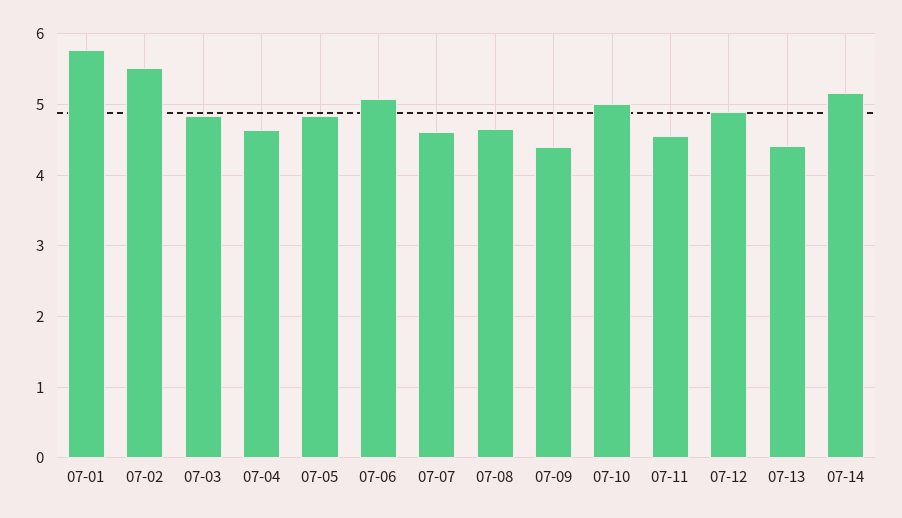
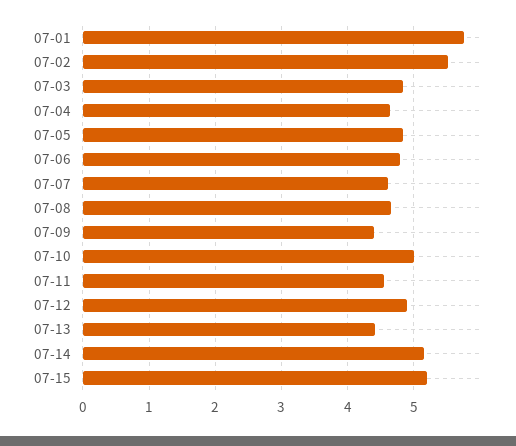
07-06: 5.1 -> 4.8
07-15: none -> 5.2

